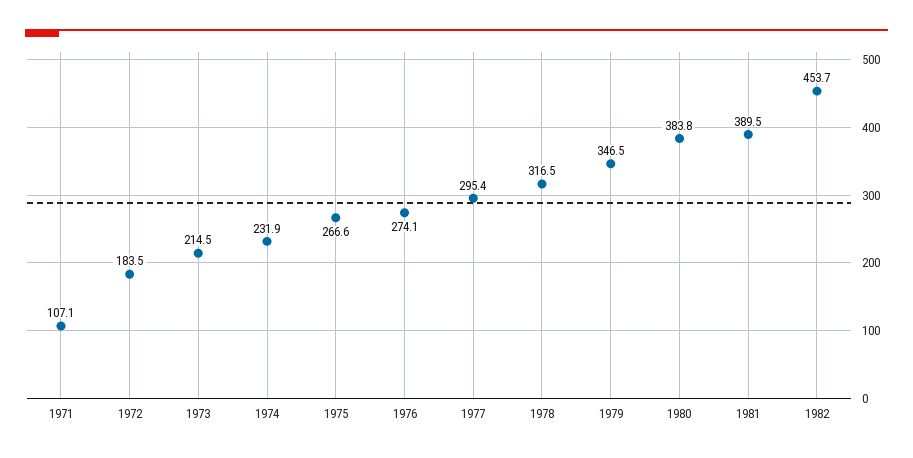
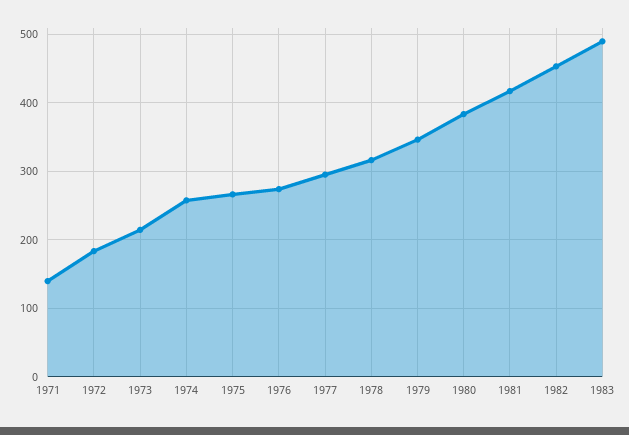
1971: 107.1 -> 140
1974: 231.9 -> 260
1981: 389.5 -> 420
1983: none -> 490

